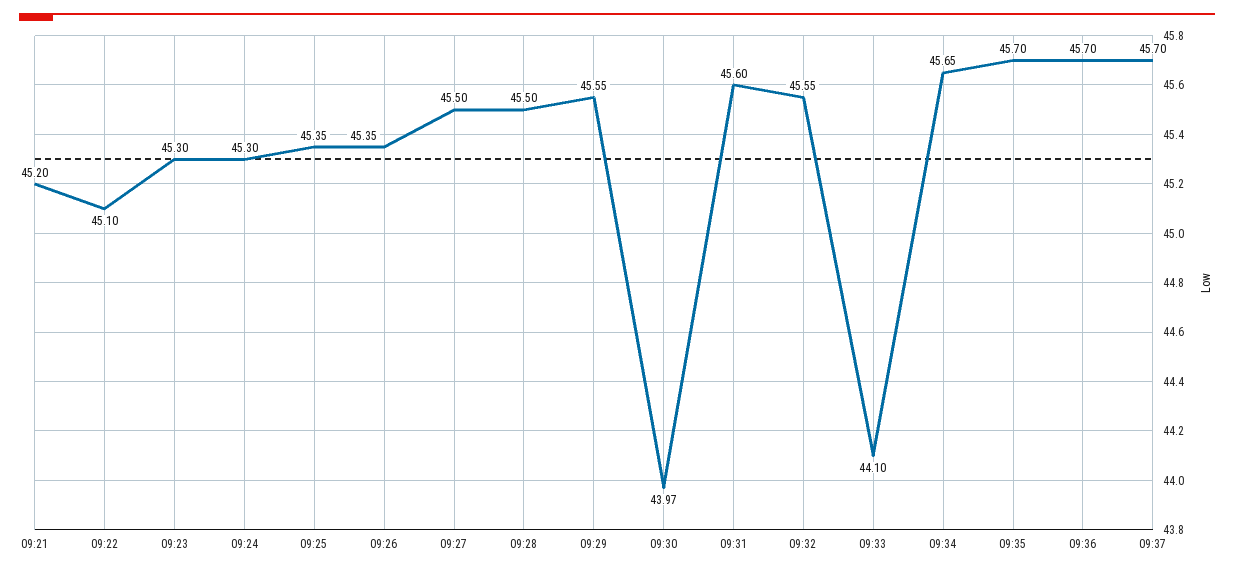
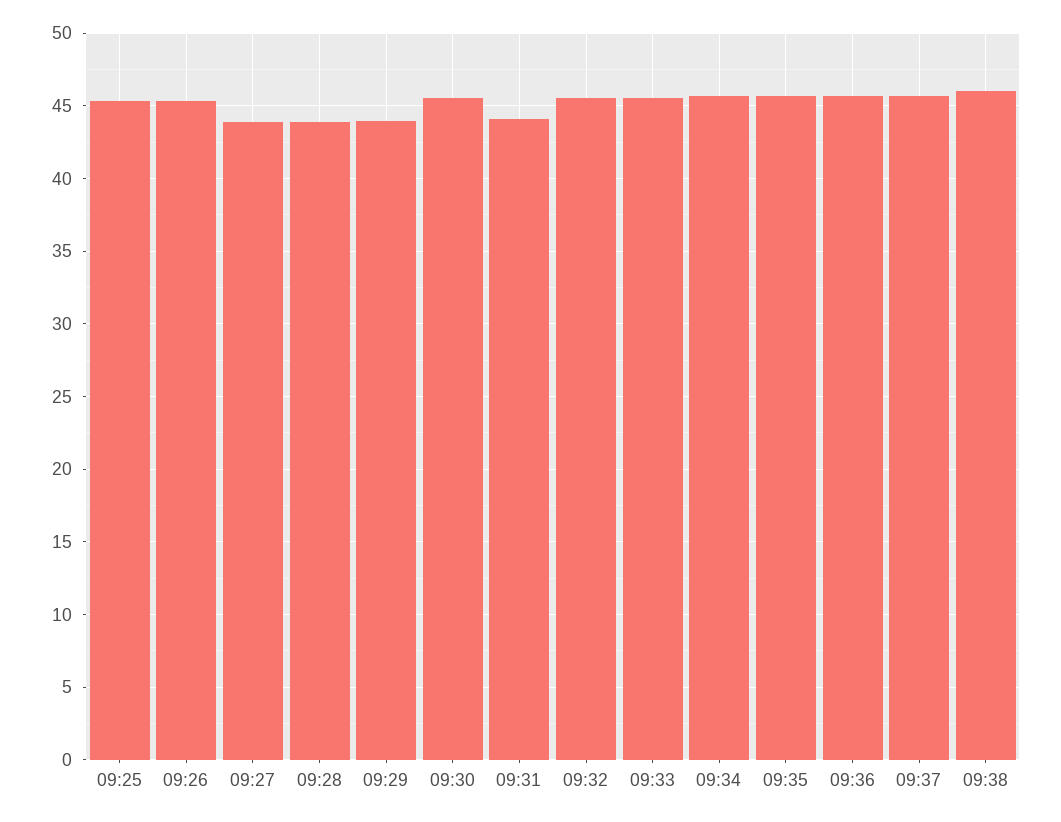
09:21: 45.2 -> none
09:22: 45.1 -> none
09:23: 45.3 -> none
09:24: 45.3 -> none
09:27: 45.5 -> 44
09:28: 45.5 -> 44
09:29: 45.55 -> 44
09:30: 43.97 -> 45.5
09:31: 45.6 -> 44
09:33: 44.1 -> 45.5
09:38: none -> 46

